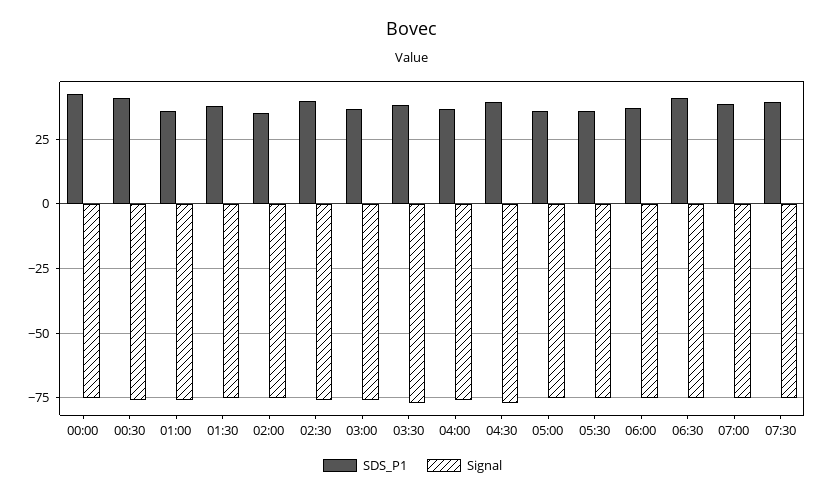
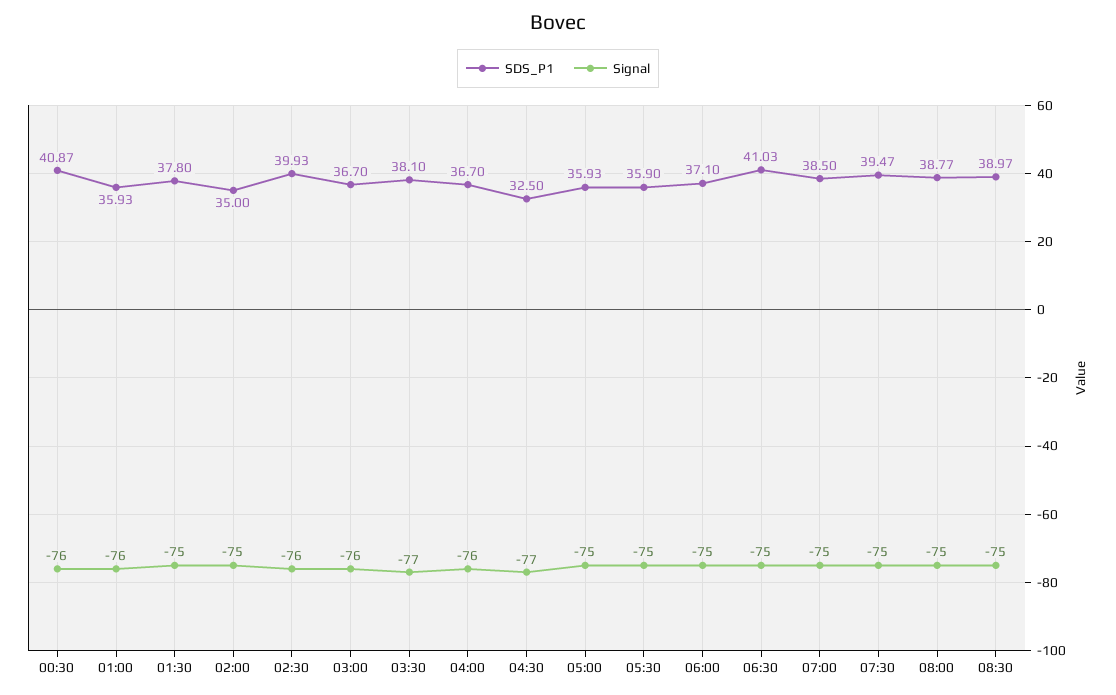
SDS_P1, 00:00: 42.5 -> none
Signal, 00:00: -75 -> none
SDS_P1, 04:30: 40 -> 32.5
SDS_P1, 08:00: none -> 38.77
Signal, 08:00: none -> -75
SDS_P1, 08:30: none -> 38.97
Signal, 08:30: none -> -75

